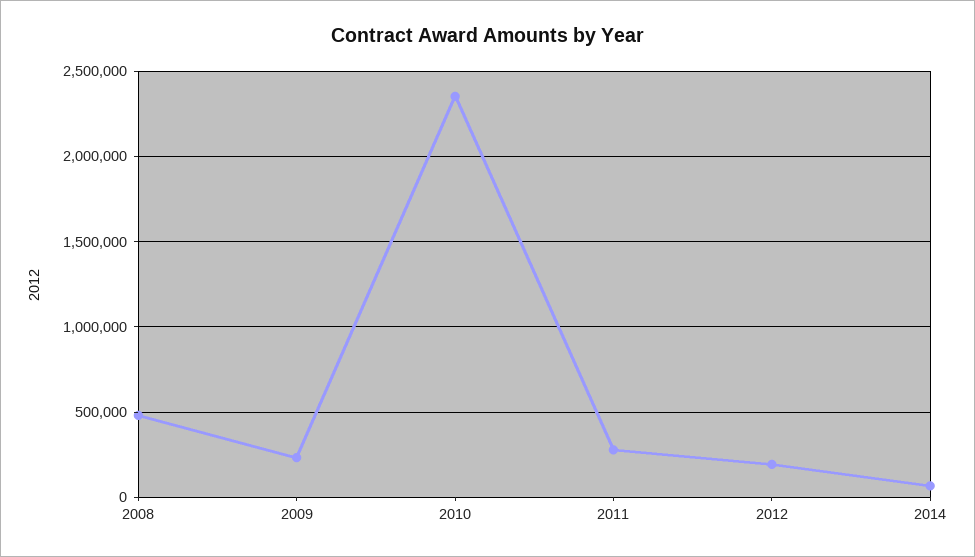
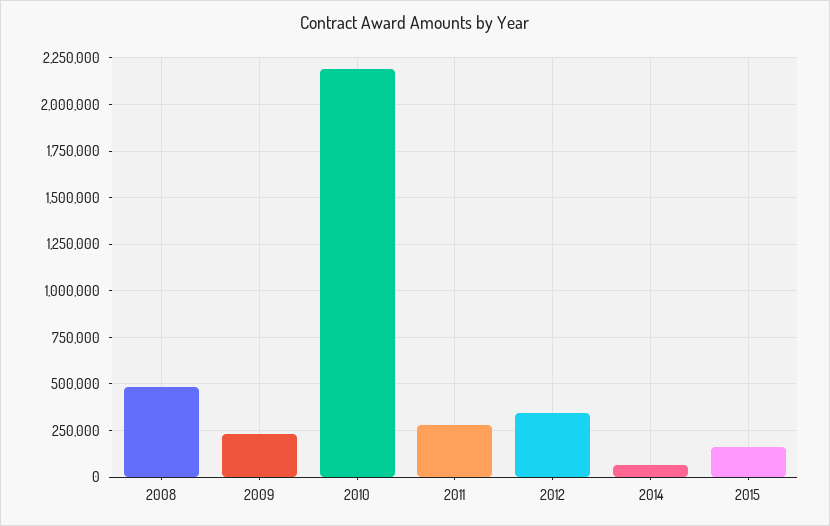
2010: 2350000 -> 2200000
2012: 200000 -> 350000
2015: none -> 150000

